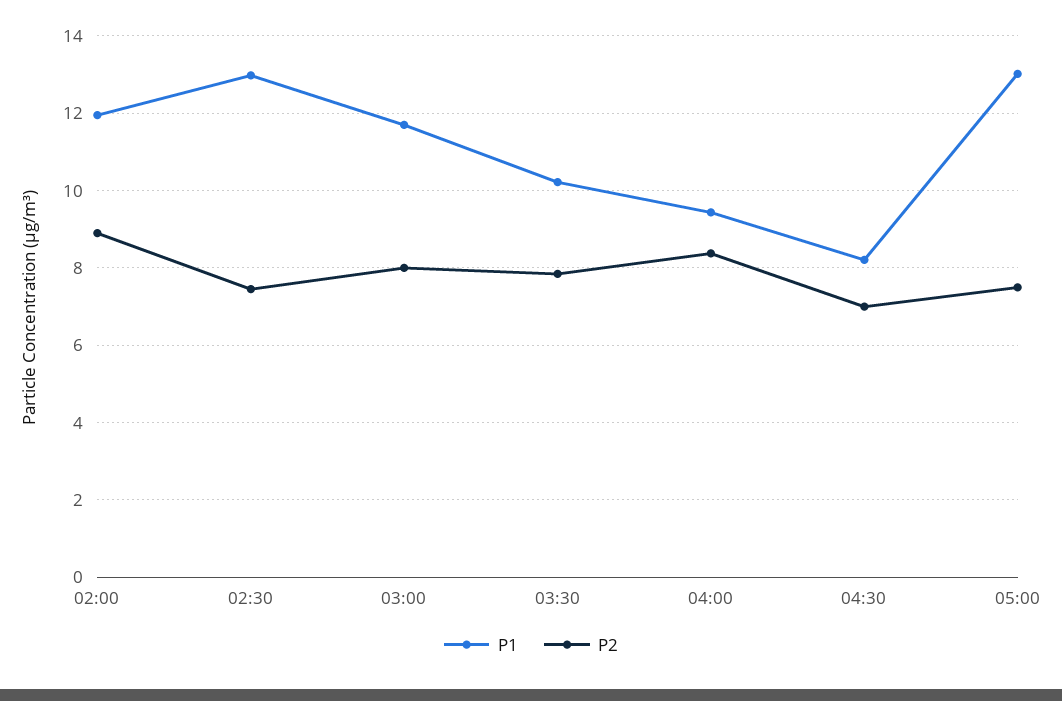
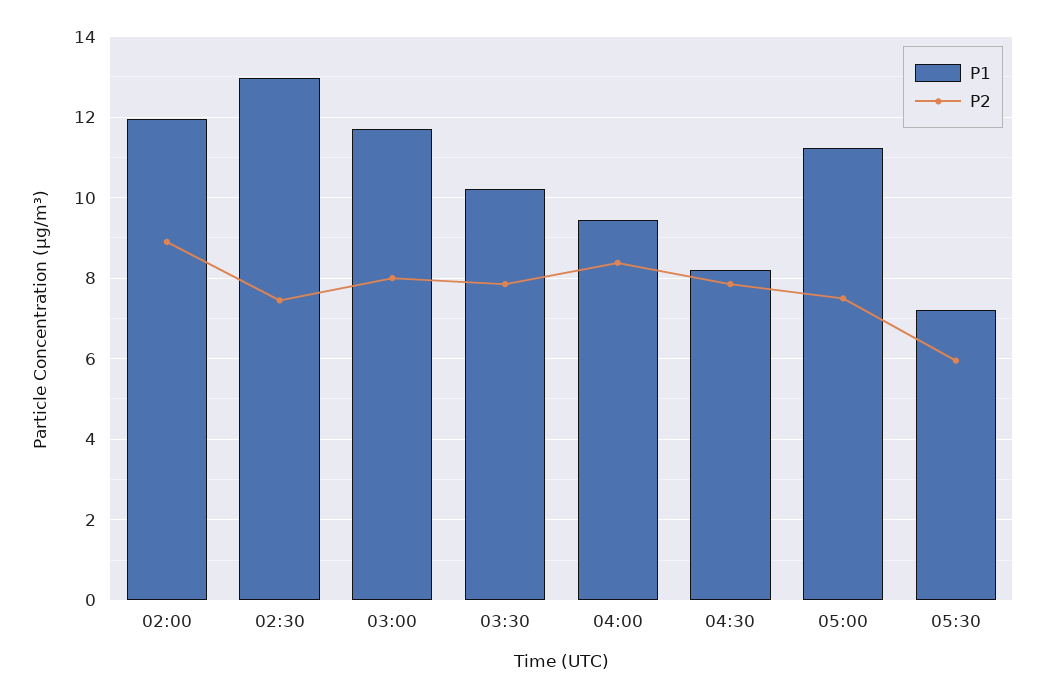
P2, 04:30: 7 -> 7.8
P1, 05:00: 13 -> 11.2
P1, 05:30: none -> 7.2
P2, 05:30: none -> 6

